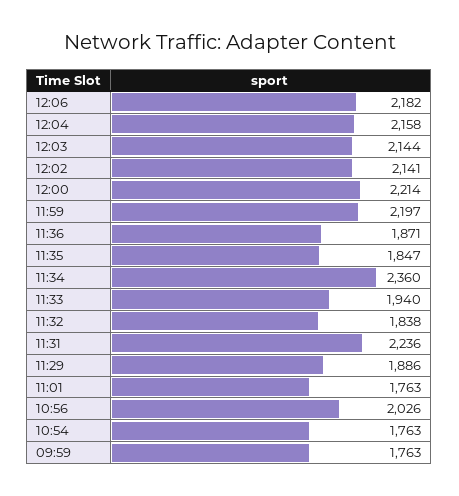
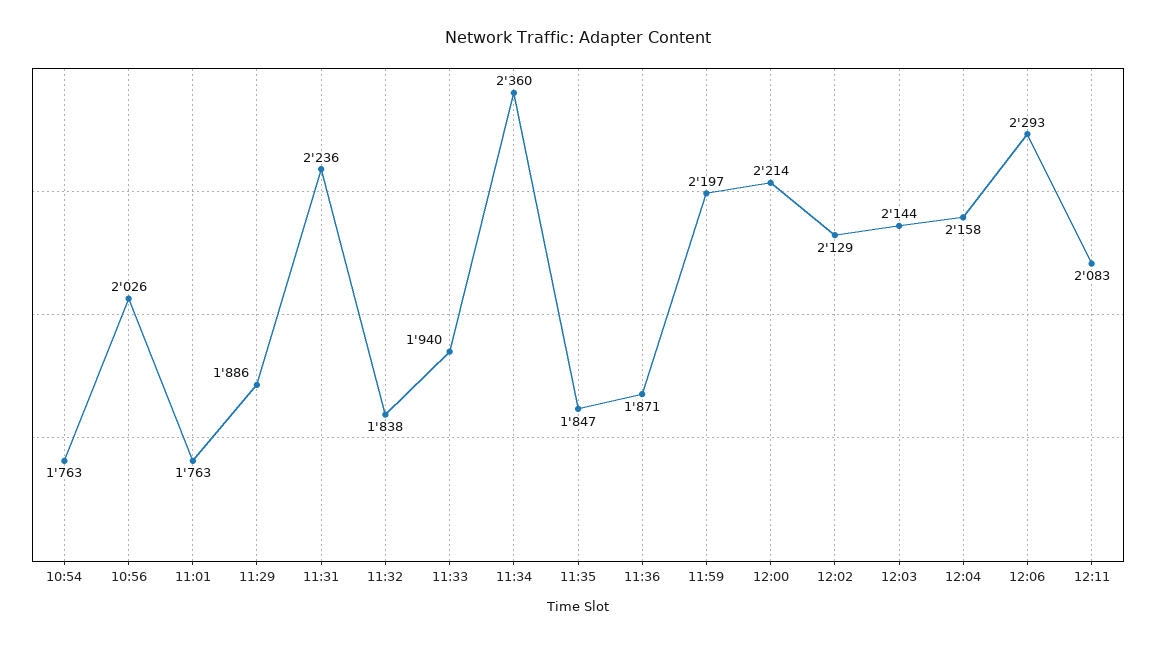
12:06: 2182 -> 2293
12:02: 2141 -> 2129
09:59: 1763 -> none
12:11: none -> 2083

